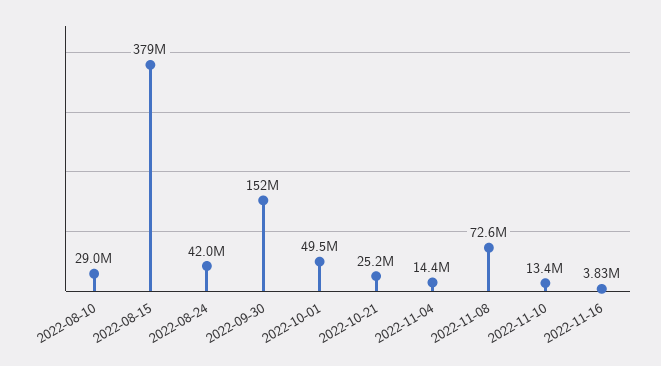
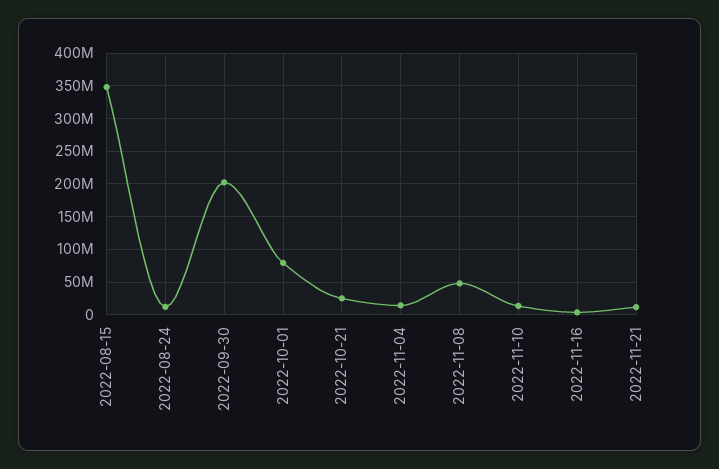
2022-08-10: 29000000 -> none
2022-08-15: 379000000 -> 350000000
2022-08-24: 42000000 -> 10000000
2022-09-30: 152000000 -> 200000000
2022-10-01: 49500000 -> 80000000
2022-11-08: 72600000 -> 50000000
2022-11-21: none -> 10000000

